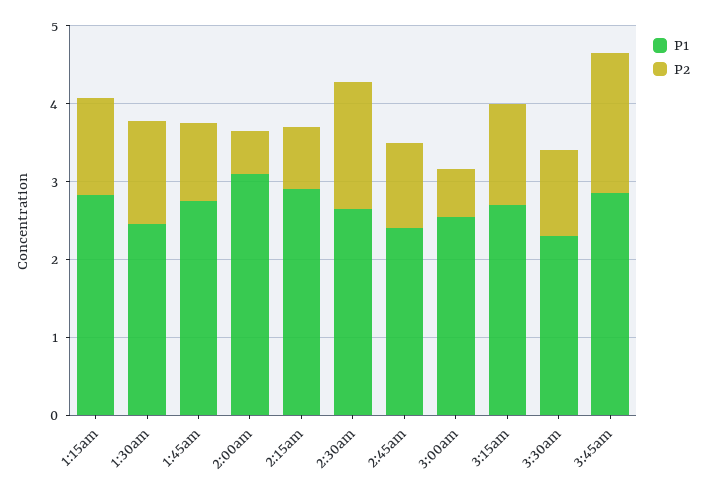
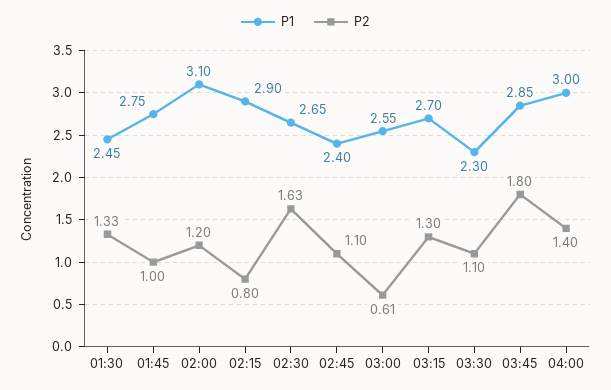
P1, 1:15am: 2.8 -> none
P2, 1:15am: 1.2 -> none
P2, 2:00am: 0.6 -> 1.2
P1, 04:00: none -> 3
P2, 04:00: none -> 1.4

